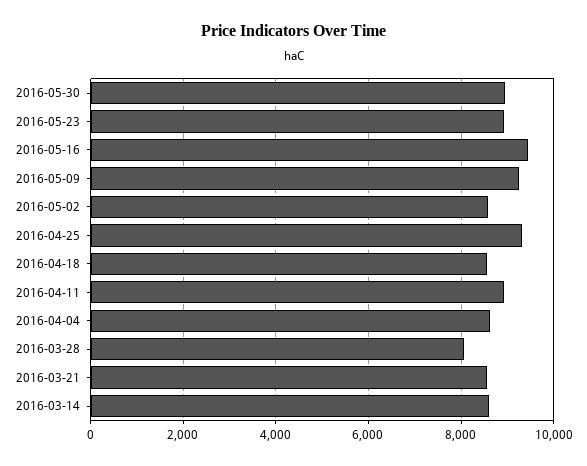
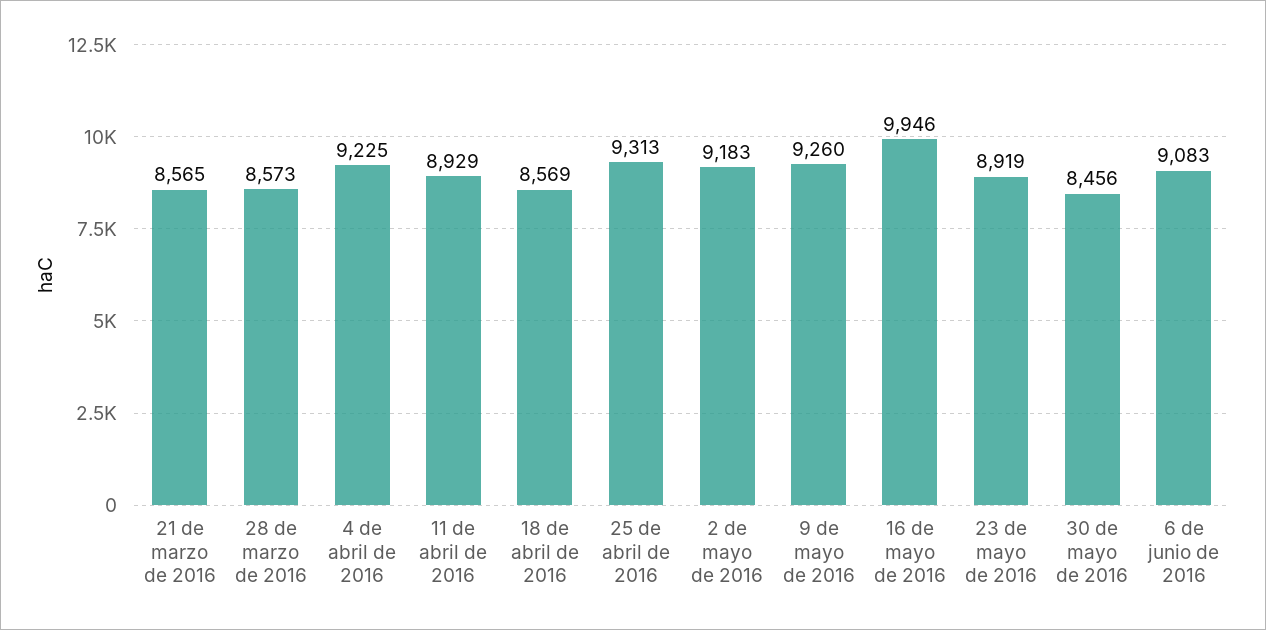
2016-05-30: 9000 -> 8456
2016-05-16: 9400 -> 9946
2016-05-02: 8600 -> 9183
2016-04-04: 8600 -> 9225
2016-03-28: 8000 -> 8573
2016-03-14: 8600 -> none
6 de junio de 2016: none -> 9083

